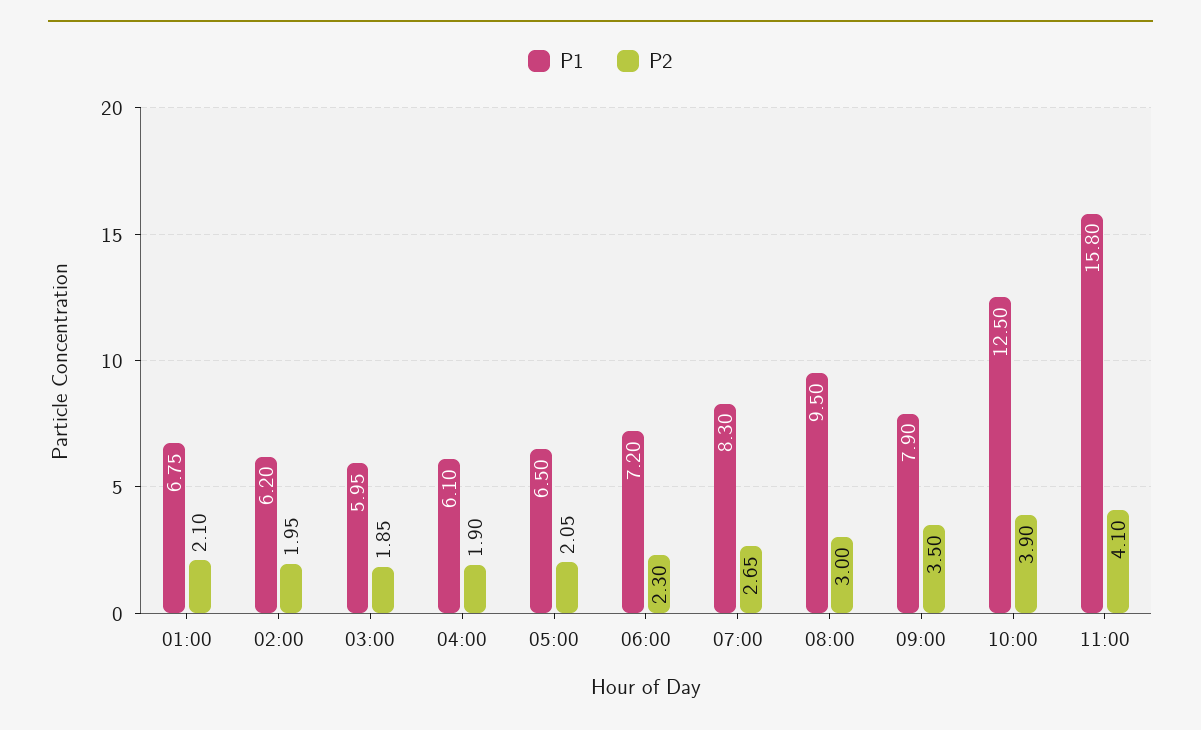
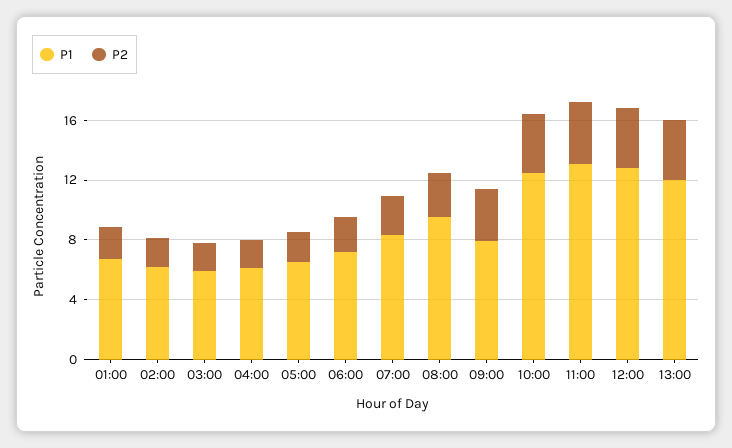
P1, 11:00: 15.8 -> 13
P1, 12:00: none -> 13
P2, 12:00: none -> 4
P1, 13:00: none -> 12
P2, 13:00: none -> 4

